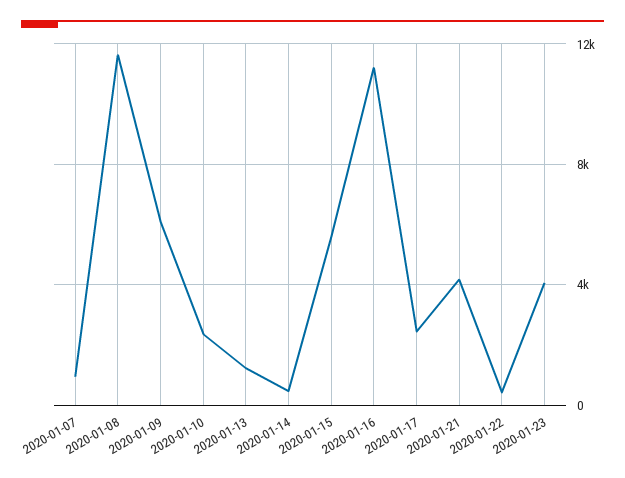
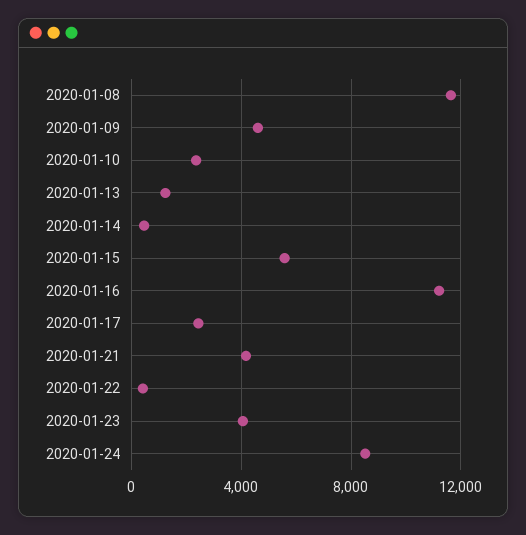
2020-01-07: 1000 -> none
2020-01-09: 6000 -> 4500
2020-01-24: none -> 8500

